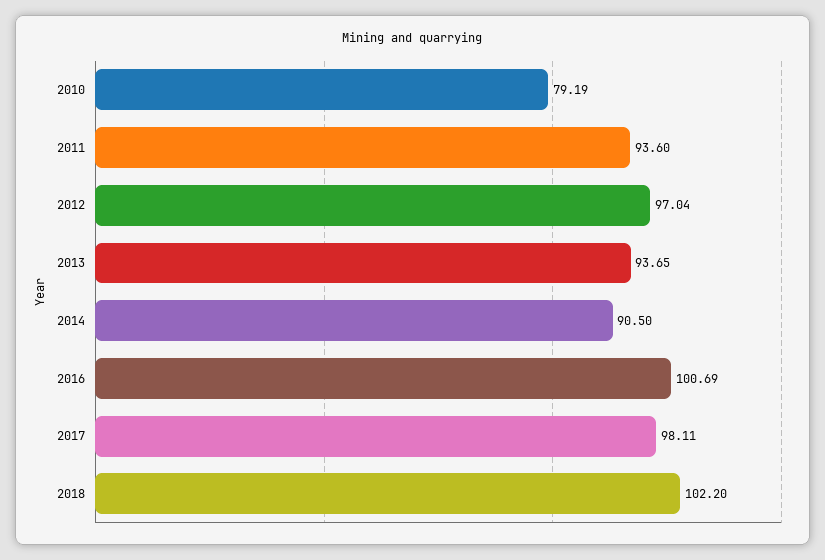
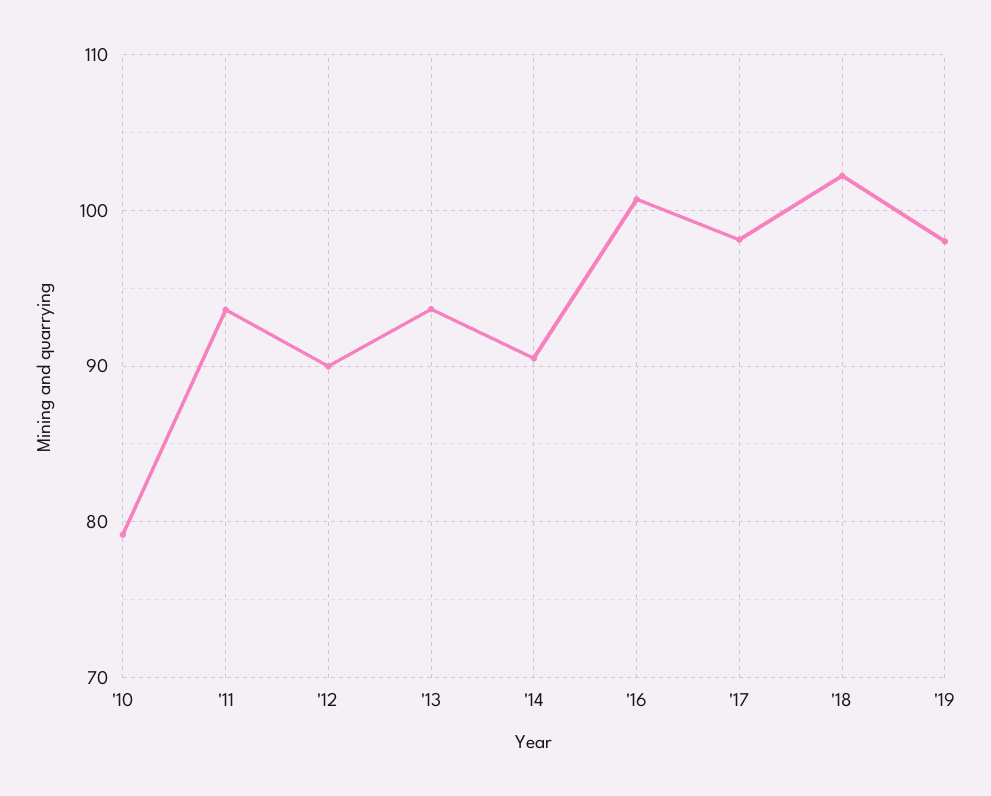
2012: 97.04 -> 90
'19: none -> 98

